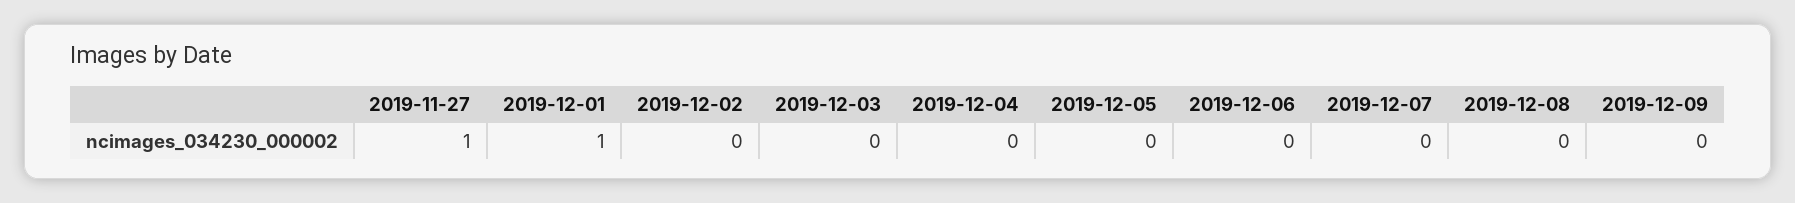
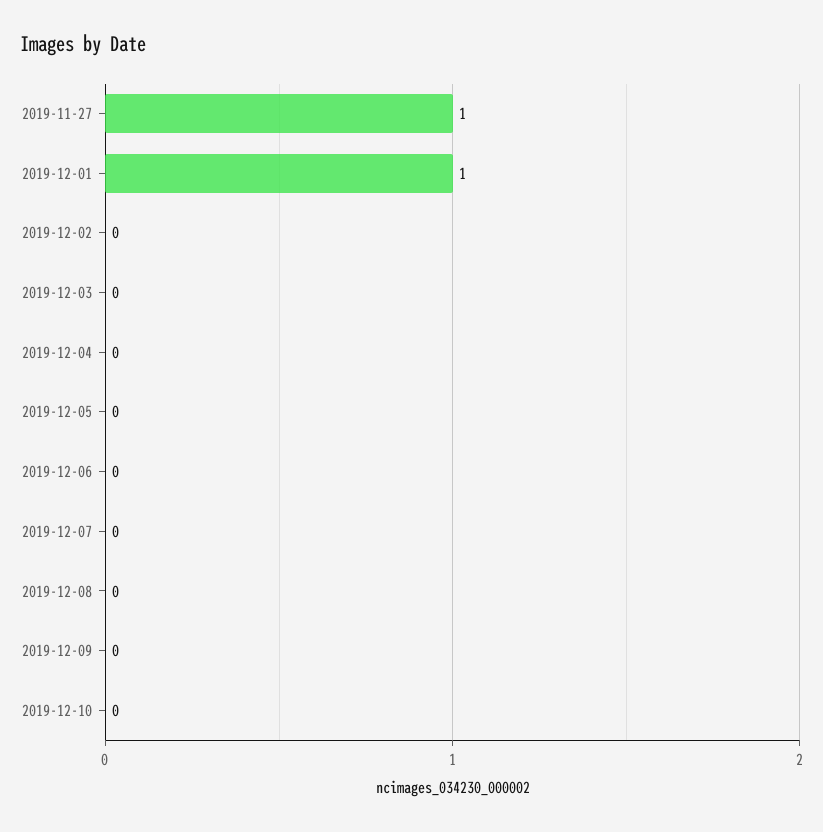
2019-12-10: none -> 0

